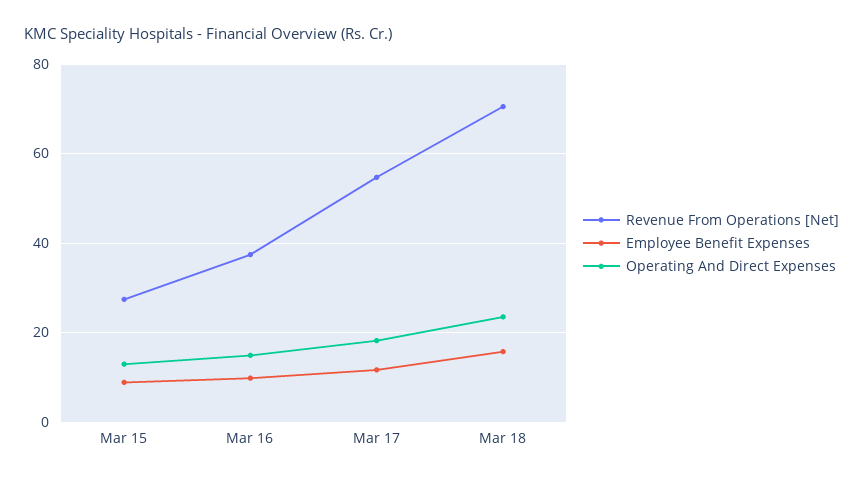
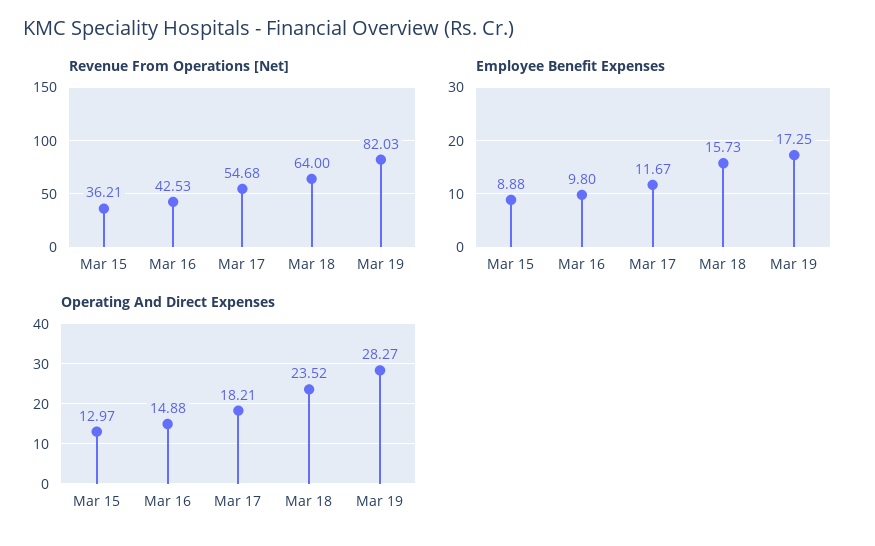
Revenue From Operations [Net], Mar 15: 28 -> 36.21
Revenue From Operations [Net], Mar 16: 38 -> 42.53
Revenue From Operations [Net], Mar 18: 70 -> 64
Revenue From Operations [Net], Mar 19: none -> 82.03
Employee Benefit Expenses, Mar 19: none -> 17.25
Operating And Direct Expenses, Mar 19: none -> 28.27

